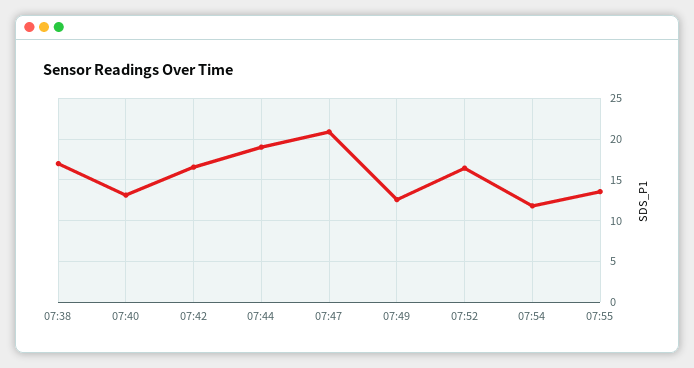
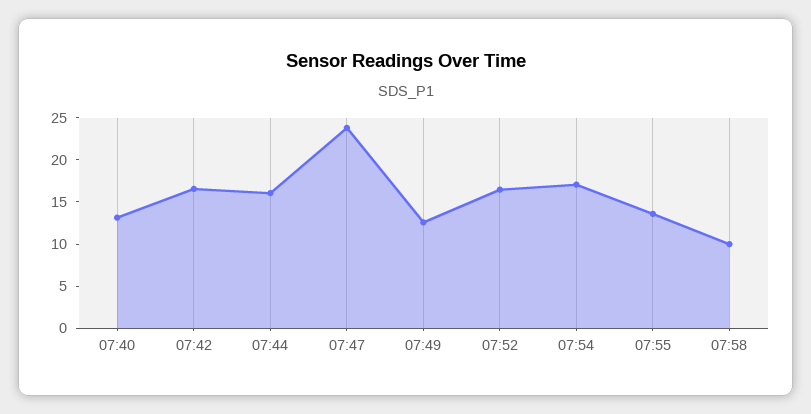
07:38: 17 -> none
07:44: 19 -> 16
07:47: 21 -> 24
07:54: 12 -> 17
07:58: none -> 10

